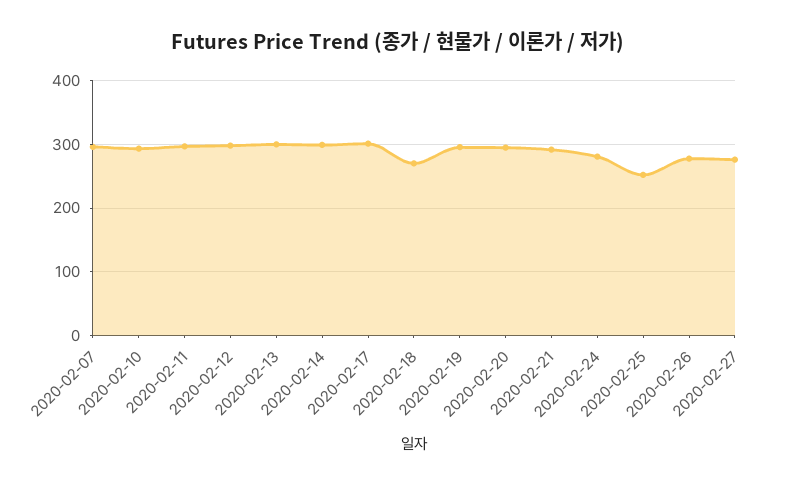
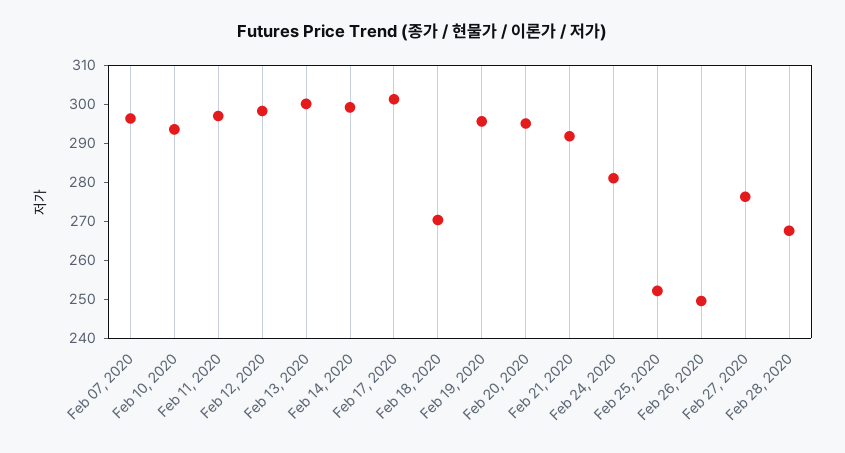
2020-02-26: 280 -> 250
Feb 28, 2020: none -> 267.5

